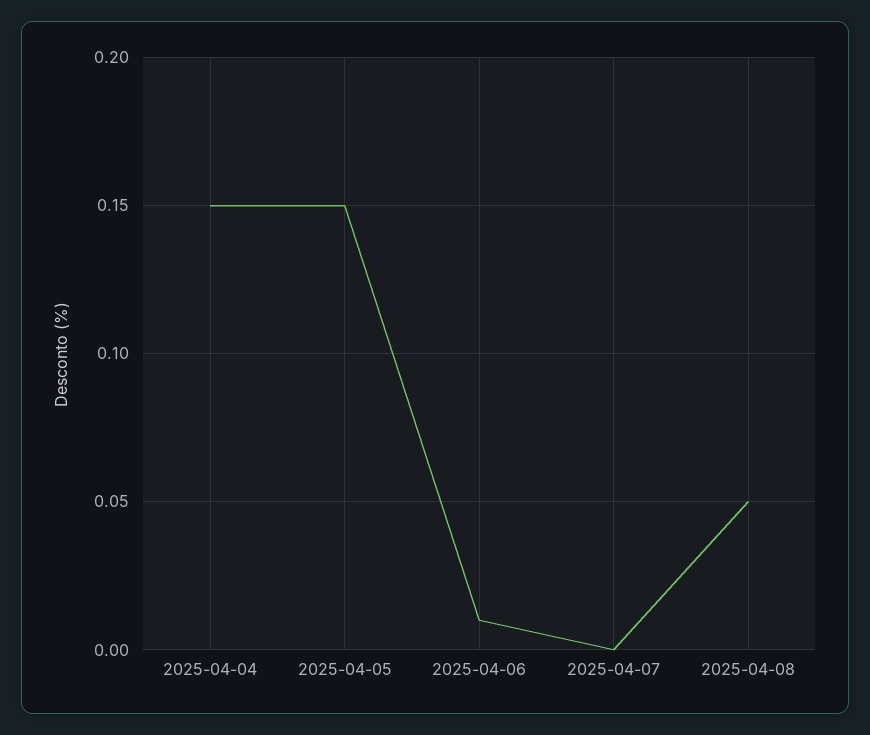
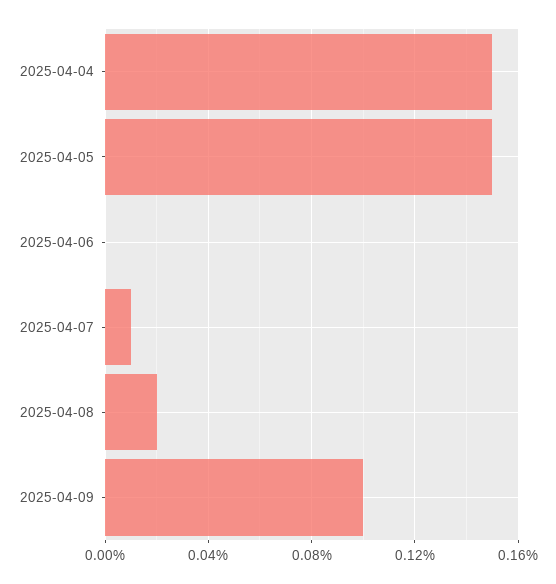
2025-04-06: 0.01 -> 0
2025-04-07: 0 -> 0.01
2025-04-08: 0.05 -> 0.02
2025-04-09: none -> 0.1

